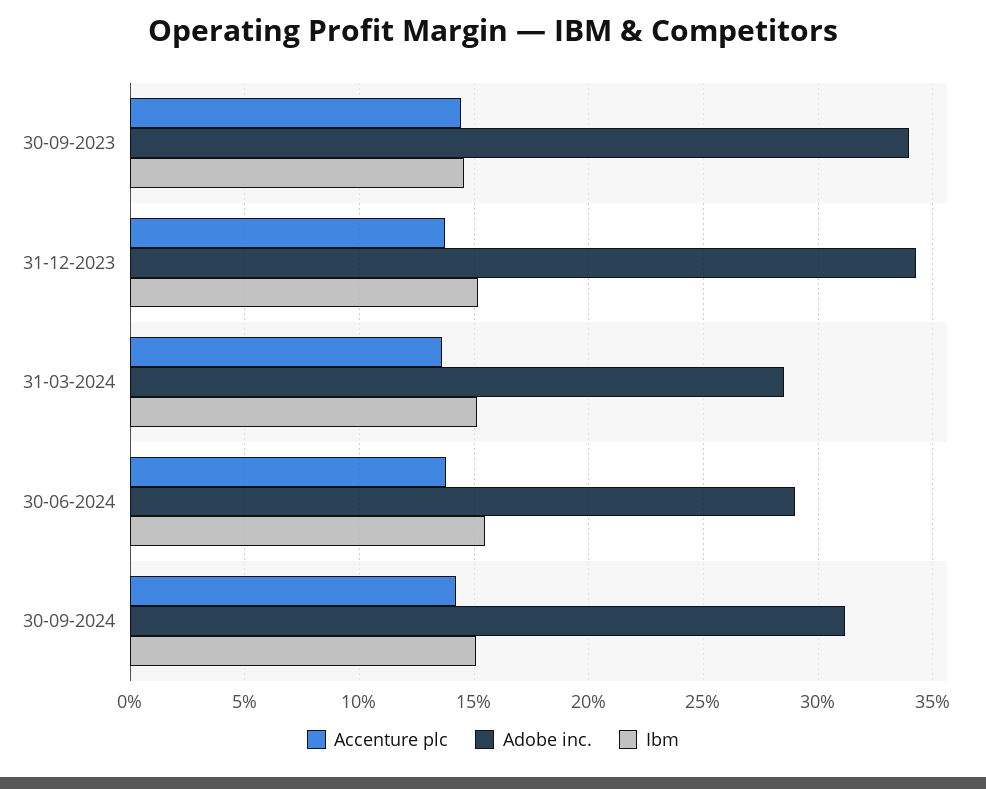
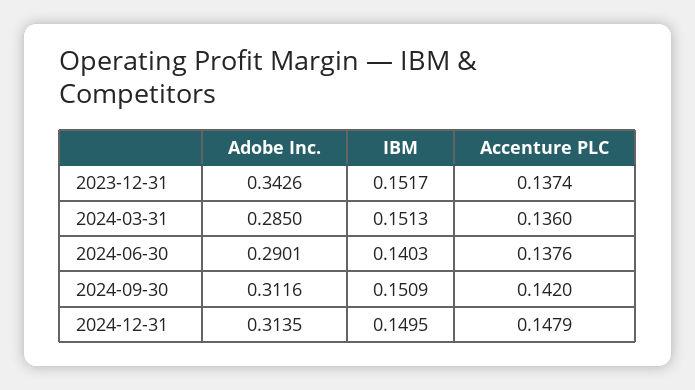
Accenture plc, 30-09-2023: 0.145 -> none
Adobe inc., 30-09-2023: 0.34 -> none
Ibm, 30-09-2023: 0.145 -> none
Ibm, 30-06-2024: 0.155 -> 0.1403
Adobe inc., 2024-12-31: none -> 0.3135
Ibm, 2024-12-31: none -> 0.1495
Accenture plc, 2024-12-31: none -> 0.1479

